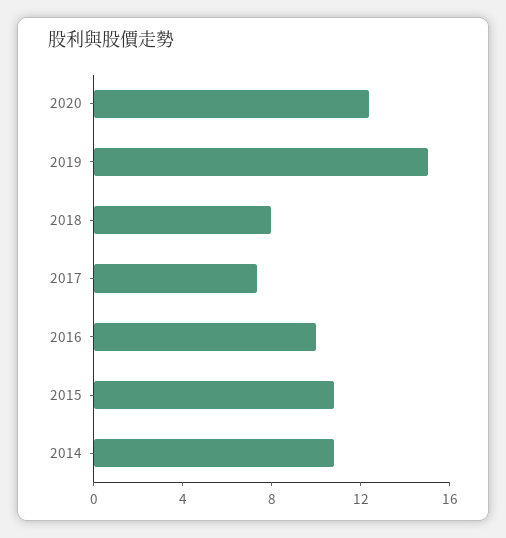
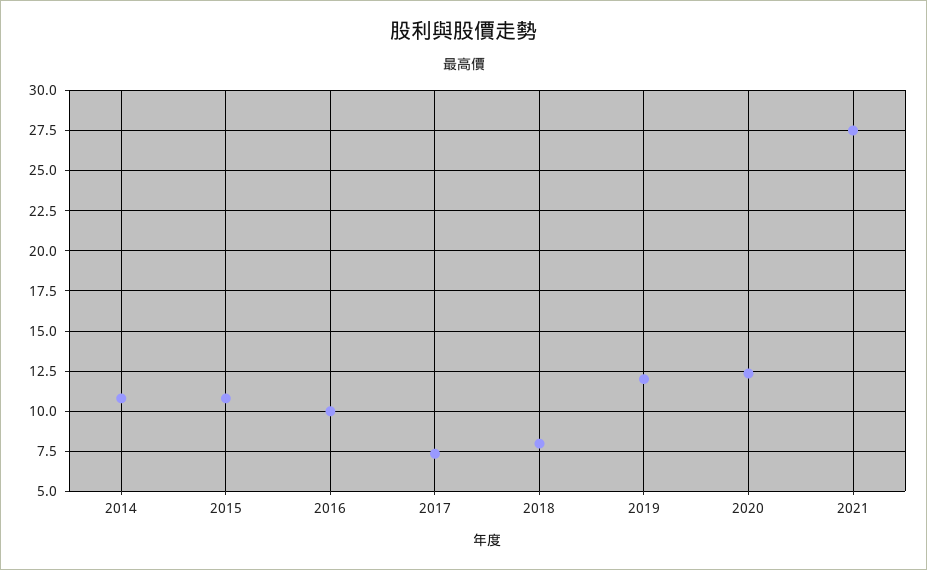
2019: 15 -> 12
2021: none -> 27.5

